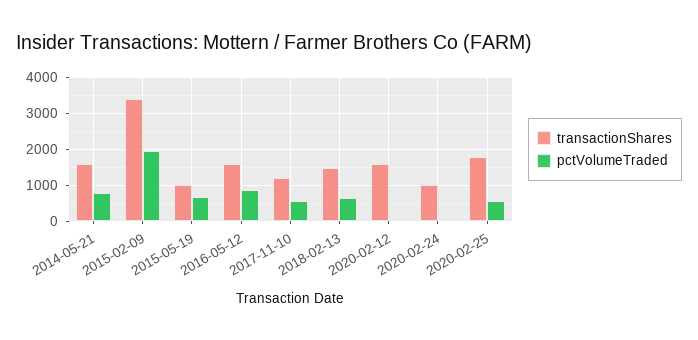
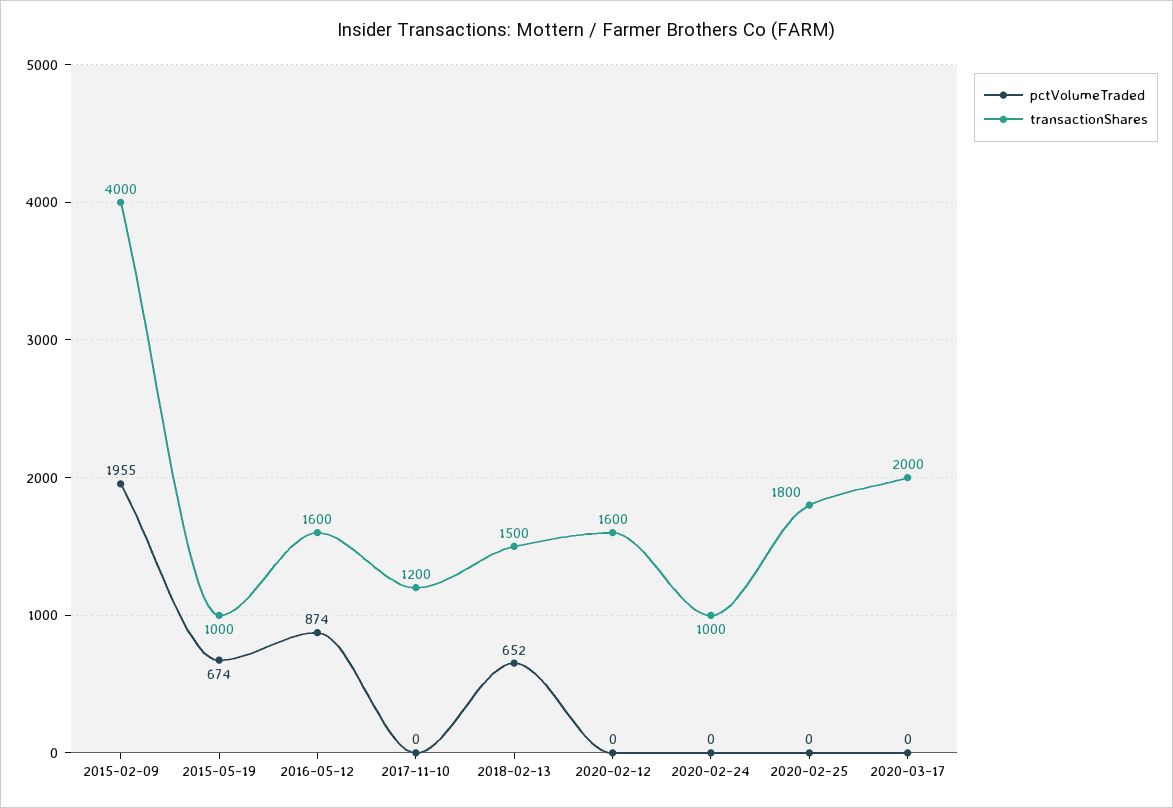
transactionShares, 2014-05-21: 1600 -> none
pctVolumeTraded, 2014-05-21: 800 -> none
transactionShares, 2015-02-09: 3400 -> 4000
pctVolumeTraded, 2017-11-10: 600 -> 0
pctVolumeTraded, 2020-02-25: 600 -> 0
pctVolumeTraded, 2020-03-17: none -> 0
transactionShares, 2020-03-17: none -> 2000

